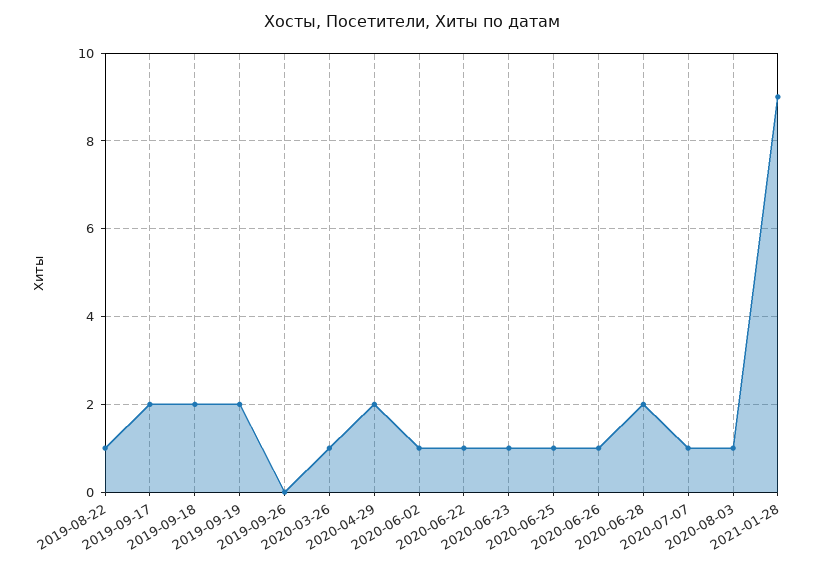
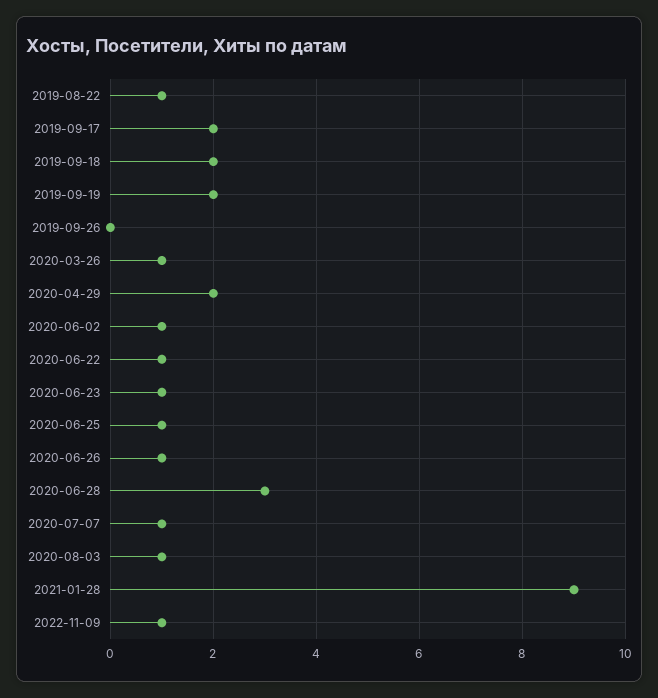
2020-06-28: 2 -> 3
2022-11-09: none -> 1

